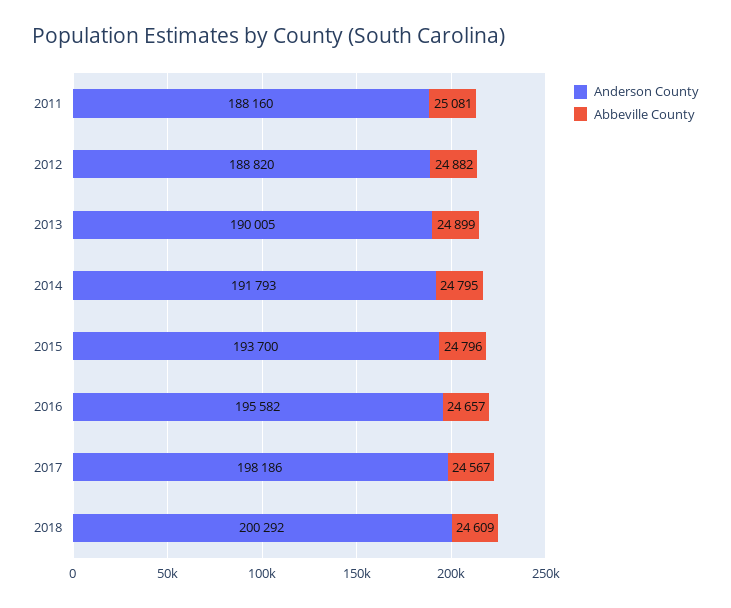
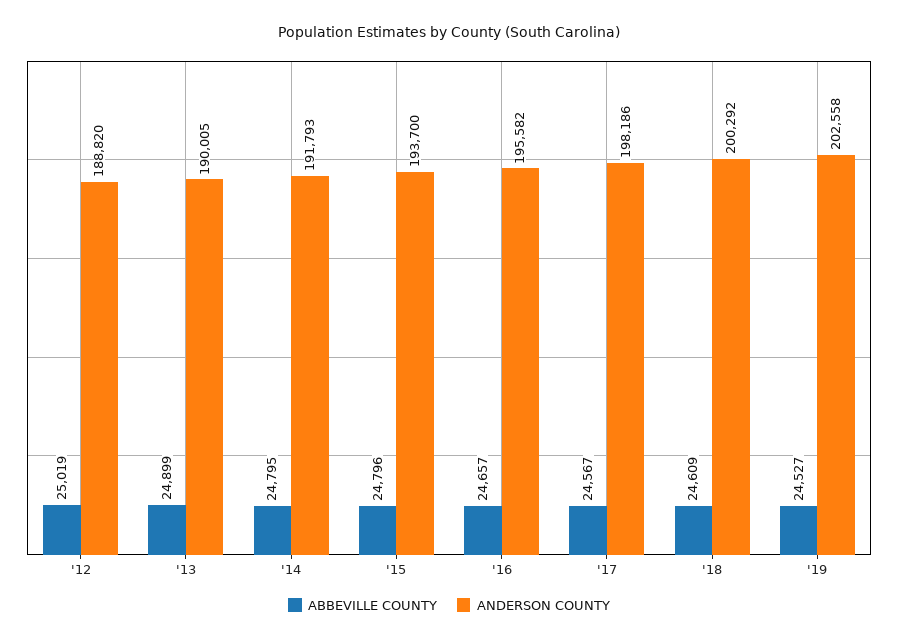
Anderson County, 2011: 188160 -> none
Abbeville County, 2011: 25081 -> none
Abbeville County, 2012: 24882 -> 25019
Abbeville County, '19: none -> 24527
Anderson County, '19: none -> 202558

